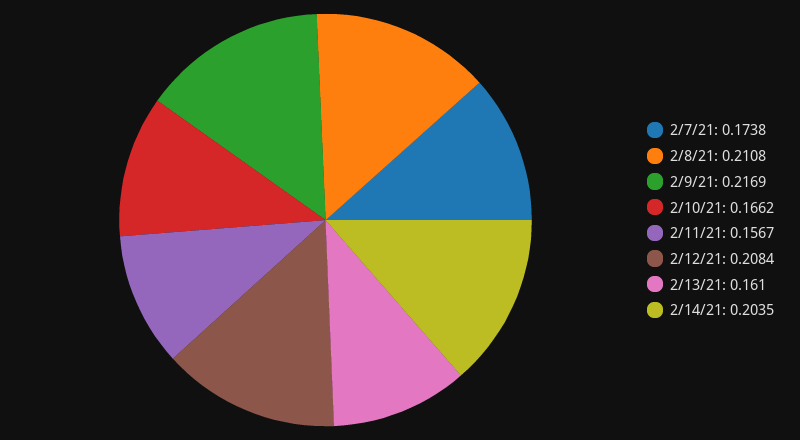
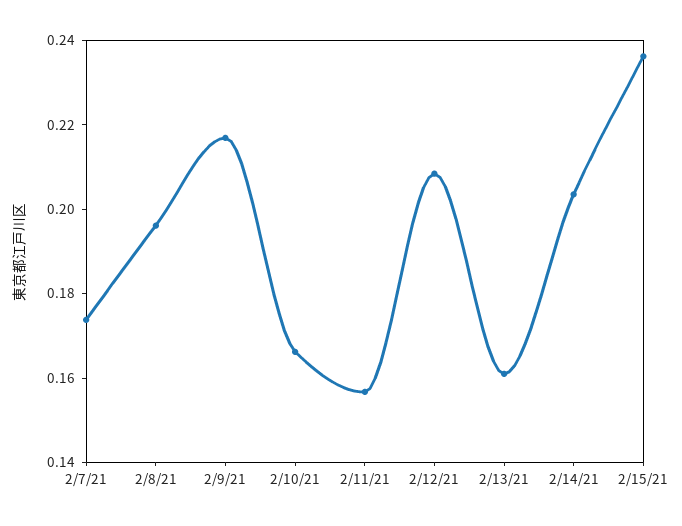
2/8/21: 0.2108 -> 0.195
2/15/21: none -> 0.235

